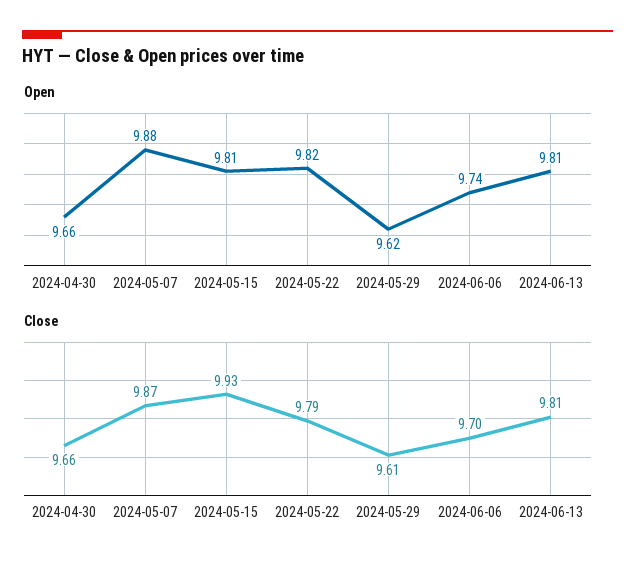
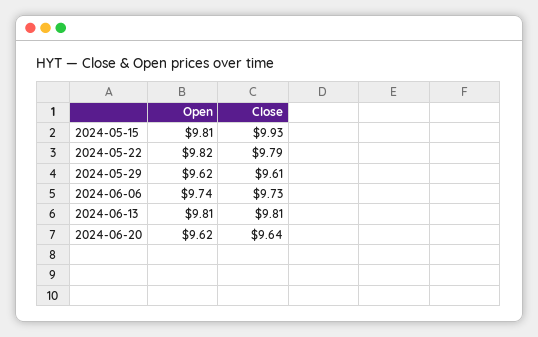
Open, 2024-04-30: 9.66 -> none
Open, 2024-05-07: 9.88 -> none
Close, 2024-04-30: 9.66 -> none
Close, 2024-05-07: 9.87 -> none
Close, 2024-06-06: 9.7 -> 9.73
Open, 2024-06-20: none -> 9.62
Close, 2024-06-20: none -> 9.64

